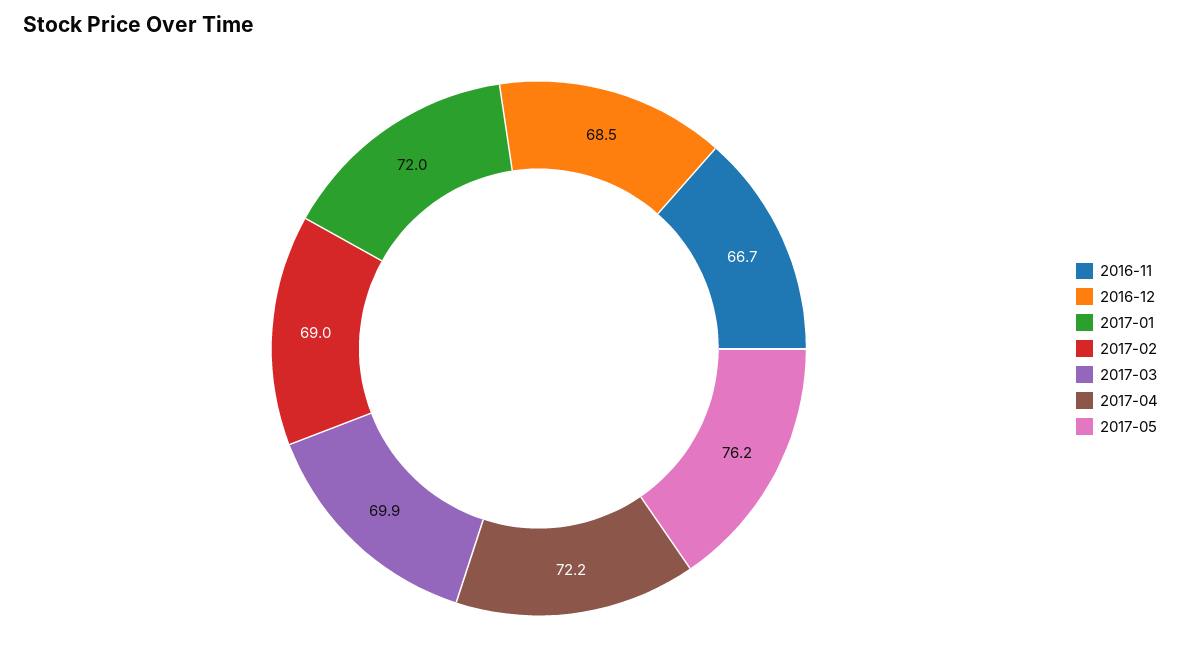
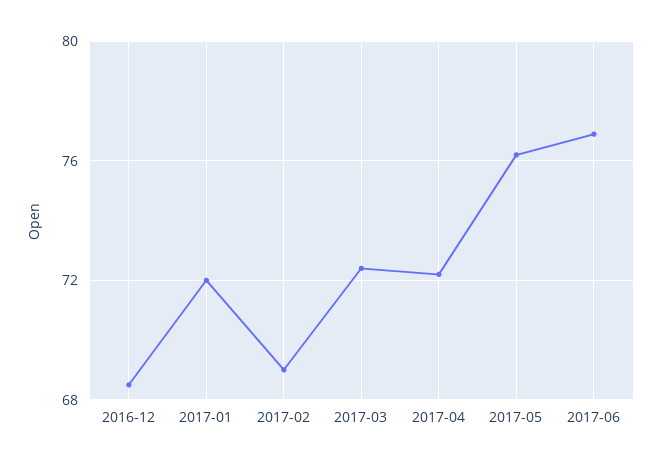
2016-11: 66.7 -> none
2017-03: 69.9 -> 72.5
2017-06: none -> 77

